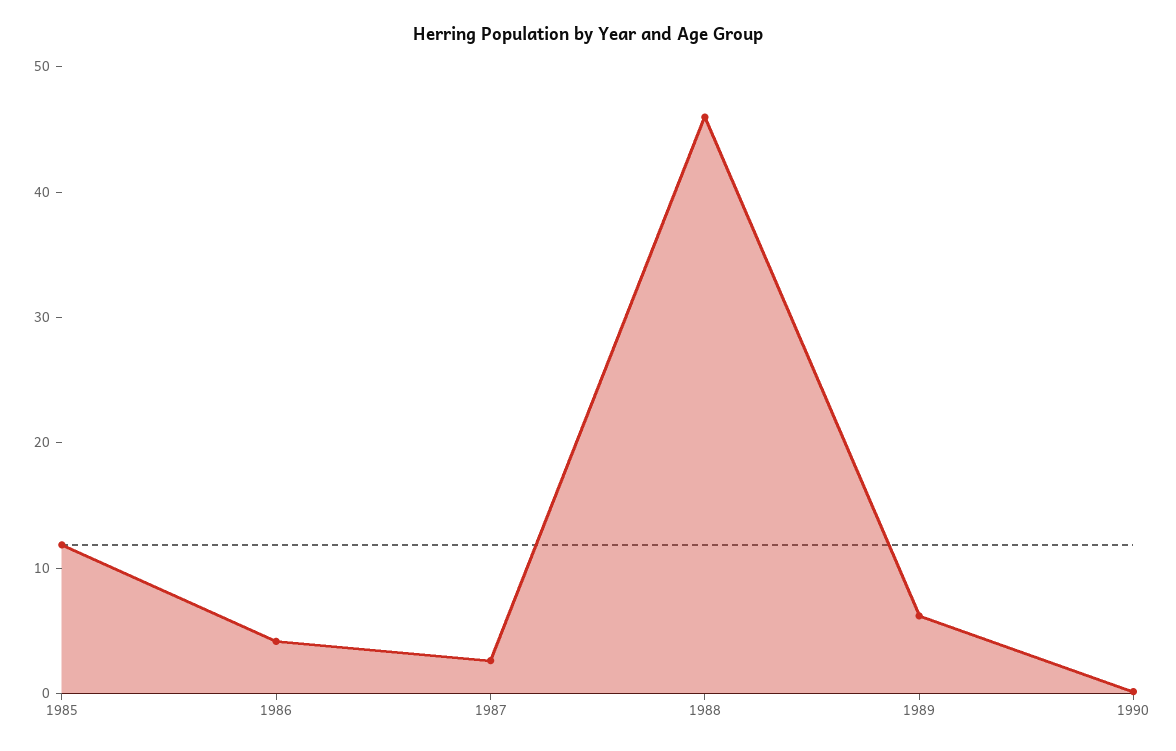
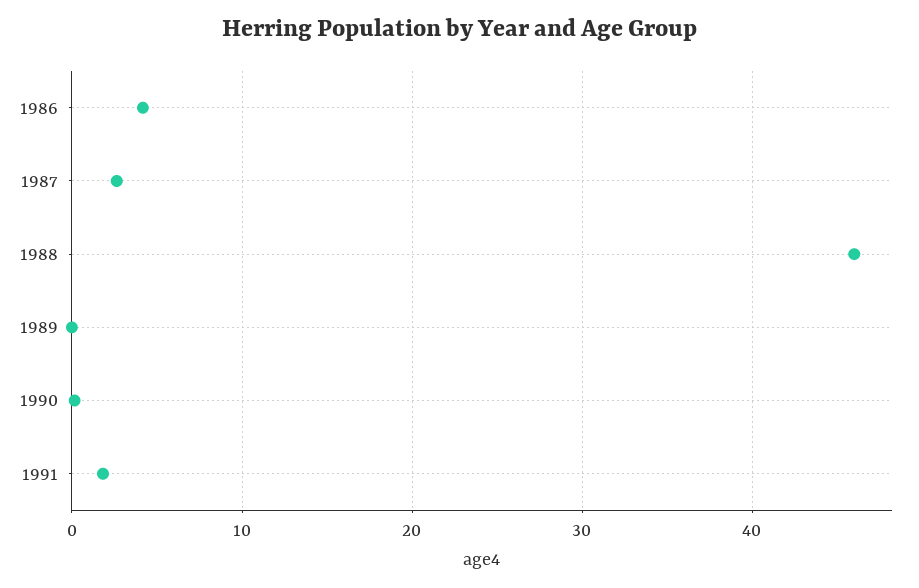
1985: 12 -> none
1989: 6 -> 0
1991: none -> 2

